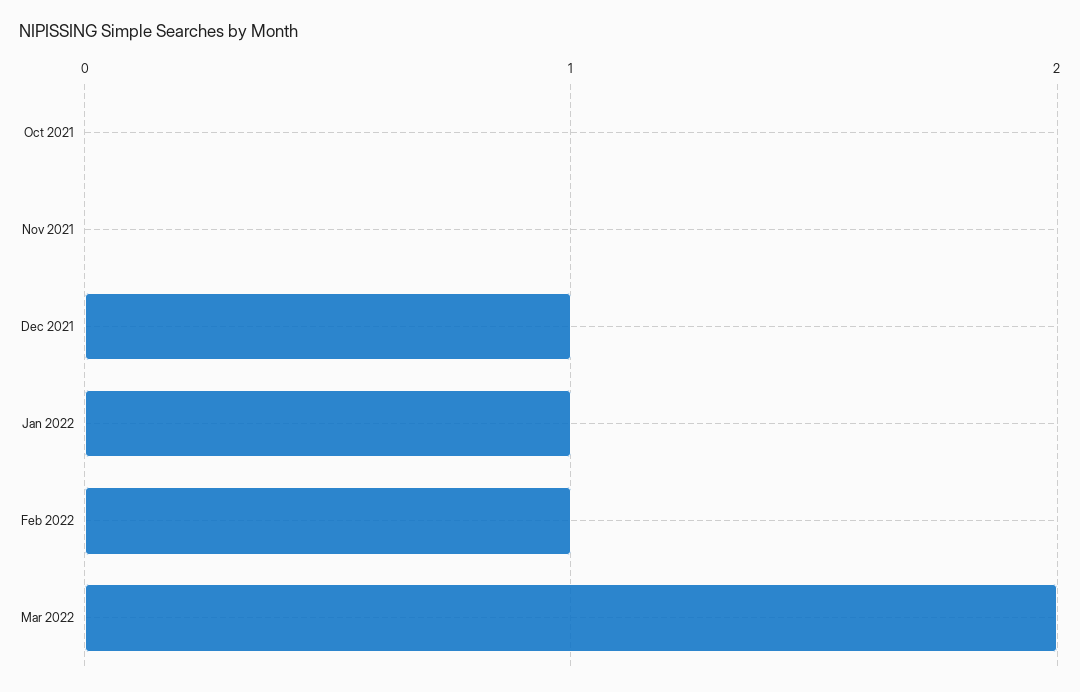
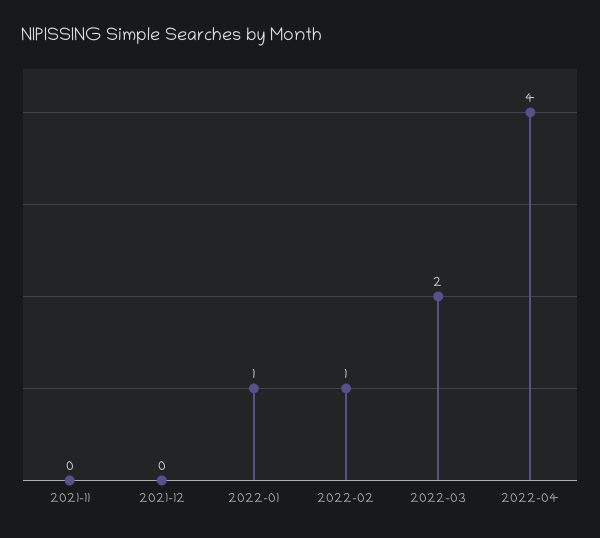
Oct 2021: 0 -> none
Dec 2021: 1 -> 0
2022-04: none -> 4

